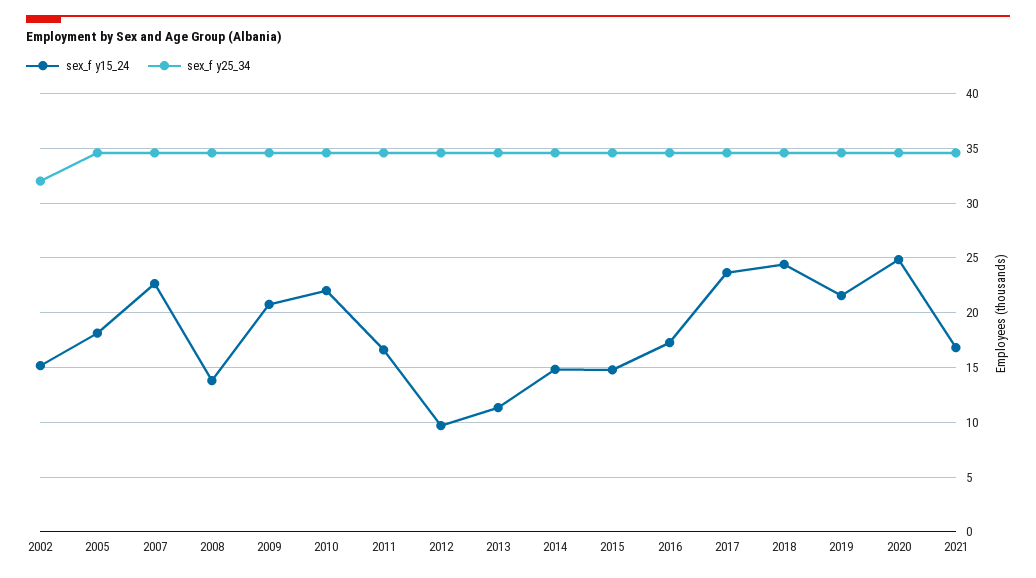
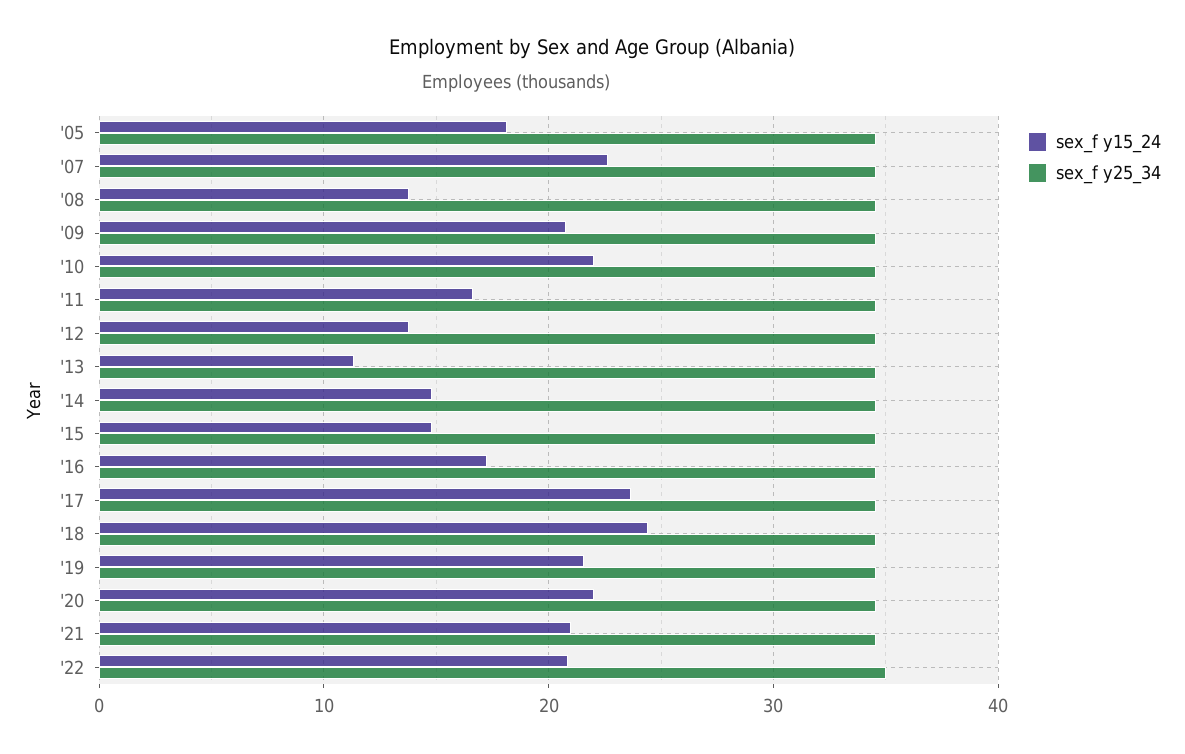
sex_f y15_24, 2002: 15 -> none
sex_f y25_34, 2002: 32 -> none
sex_f y15_24, 2012: 10 -> 14
sex_f y15_24, 2020: 25 -> 22
sex_f y15_24, 2021: 17 -> 21
sex_f y15_24, '22: none -> 21
sex_f y25_34, '22: none -> 35

